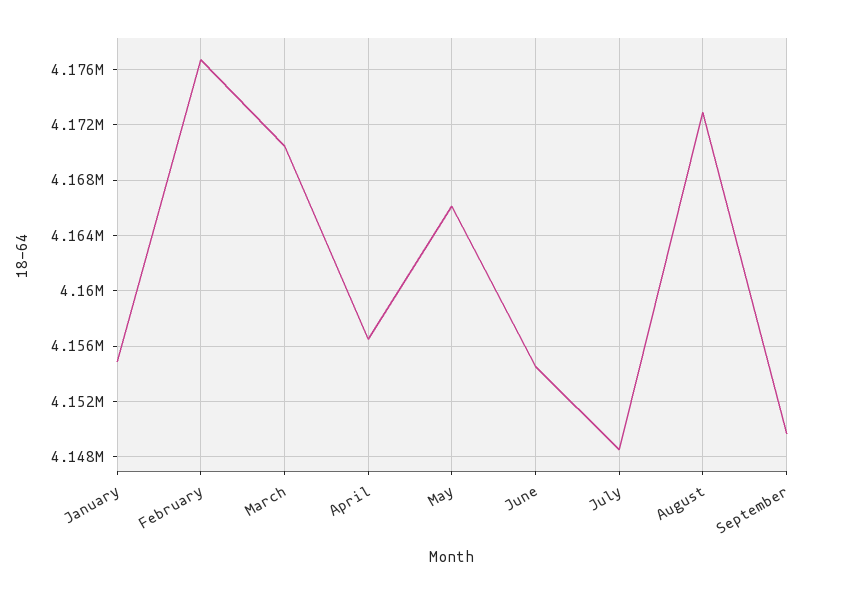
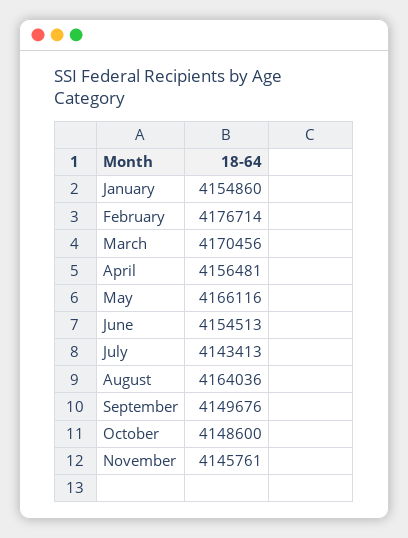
July: 4148500 -> 4143413
August: 4173000 -> 4164036
October: none -> 4148600
November: none -> 4145761

